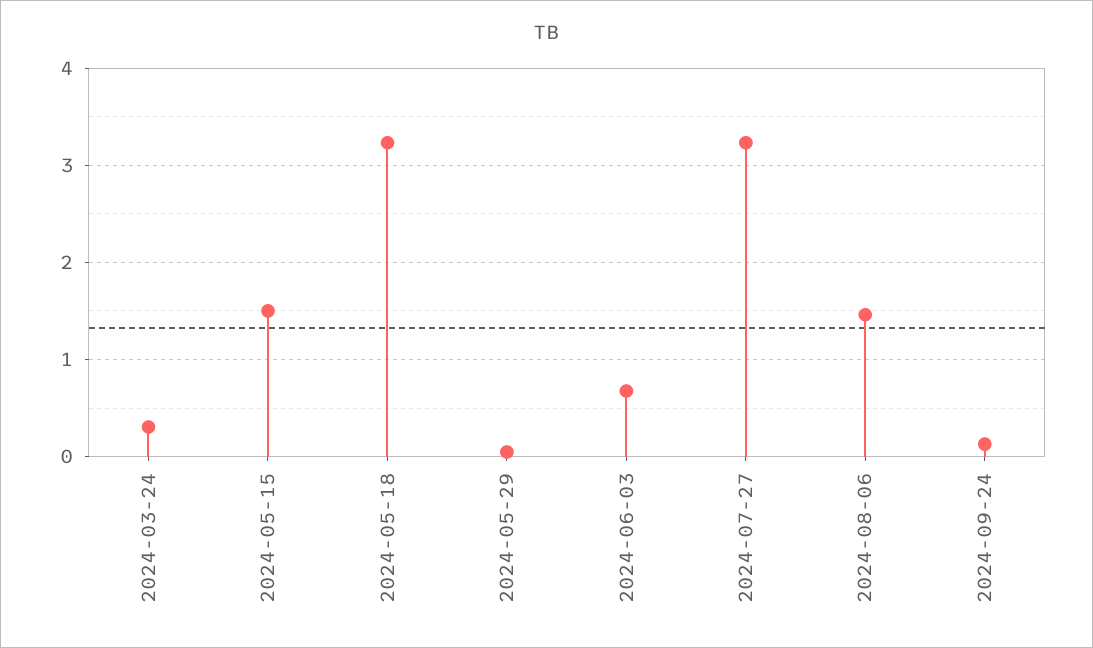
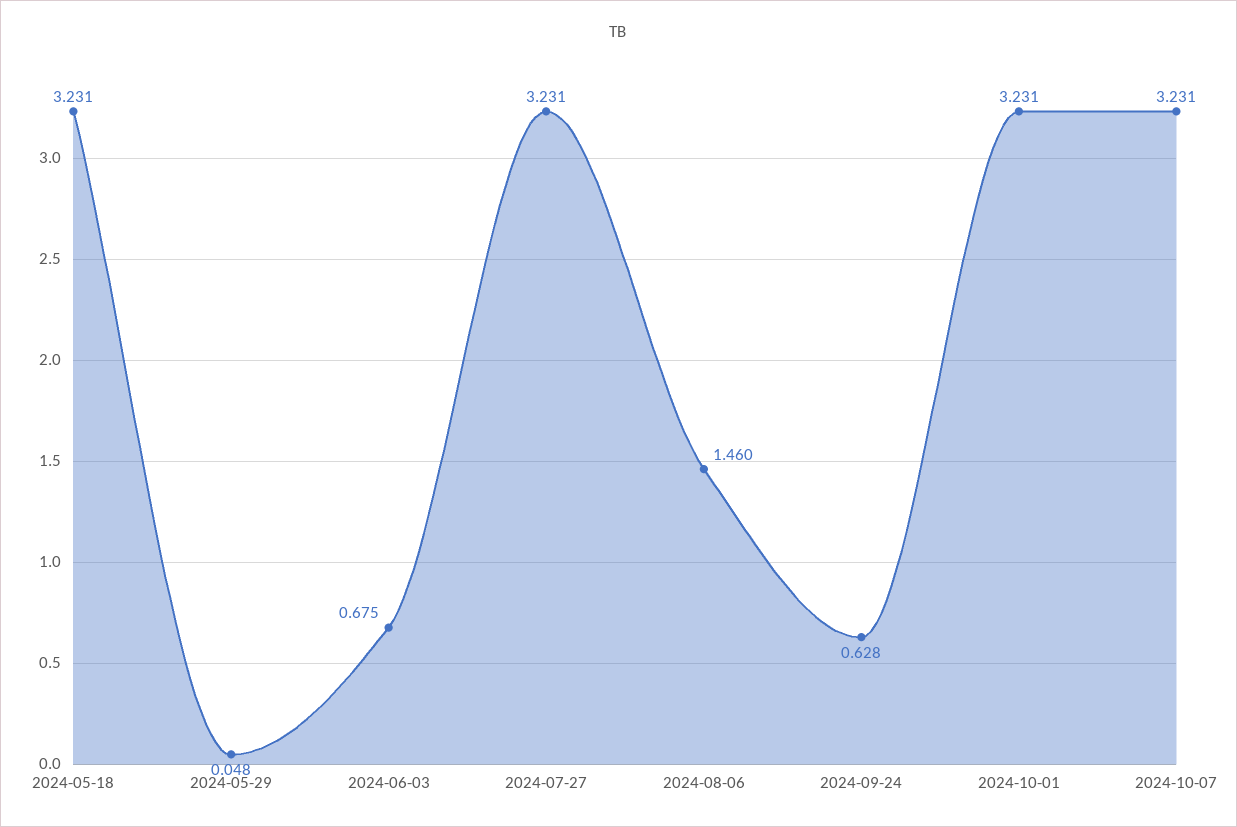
2024-03-24: 0.3 -> none
2024-05-15: 1.5 -> none
2024-09-24: 0.1 -> 0.628
2024-10-01: none -> 3.231
2024-10-07: none -> 3.231

